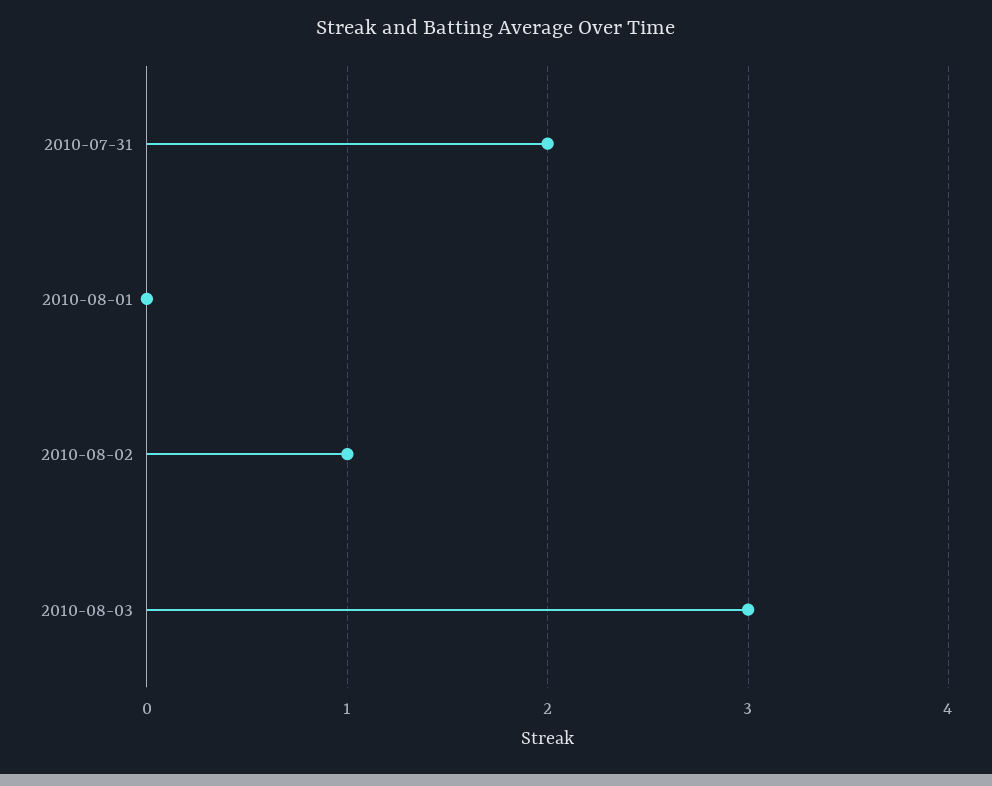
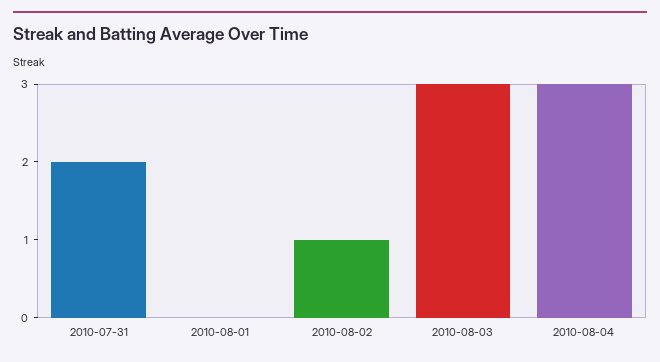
2010-08-04: none -> 3

